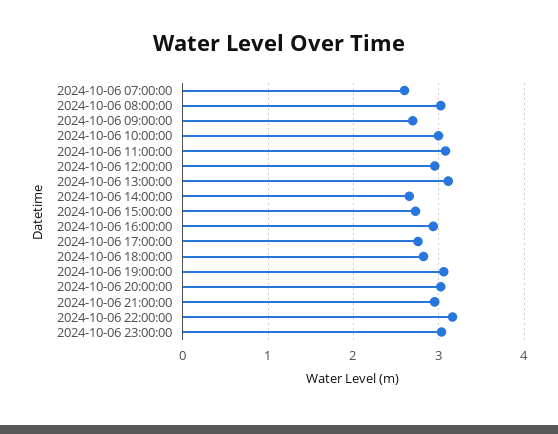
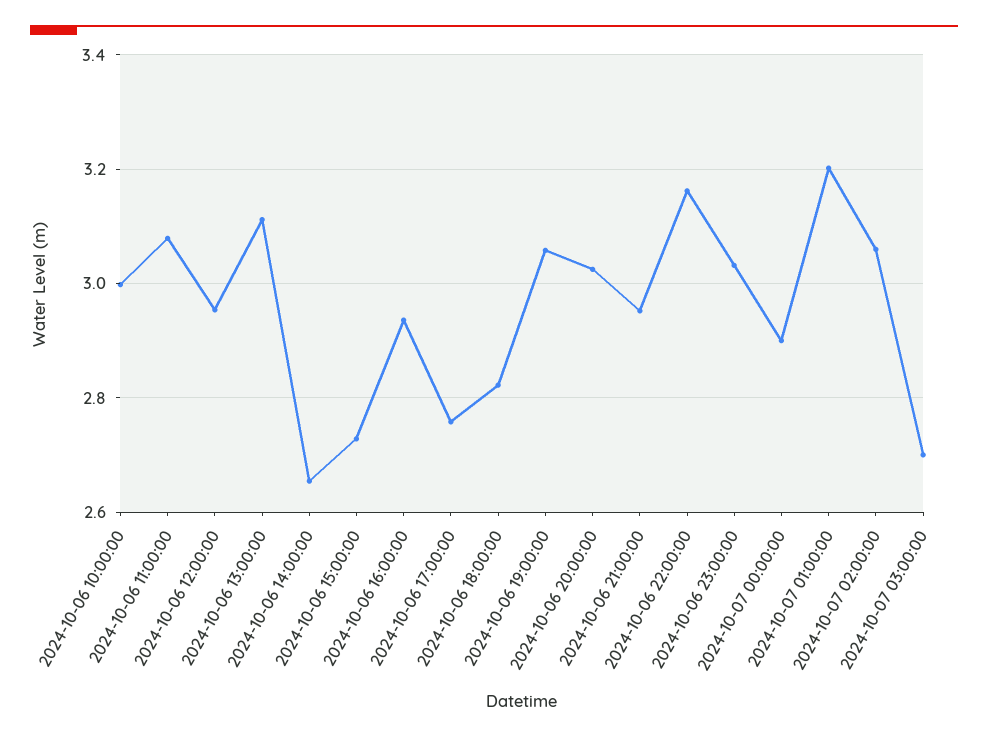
2024-10-06 07:00:00: 2.6 -> none
2024-10-06 08:00:00: 3 -> none
2024-10-06 09:00:00: 2.7 -> none
2024-10-07 00:00:00: none -> 2.9
2024-10-07 01:00:00: none -> 3.2
2024-10-07 02:00:00: none -> 3.06
2024-10-07 03:00:00: none -> 2.7

